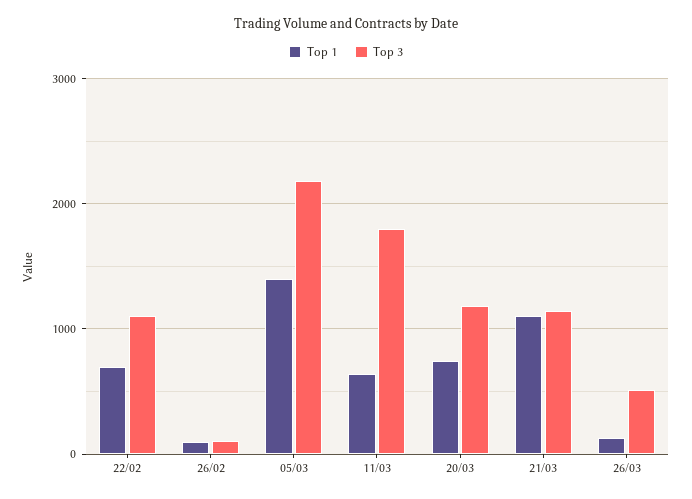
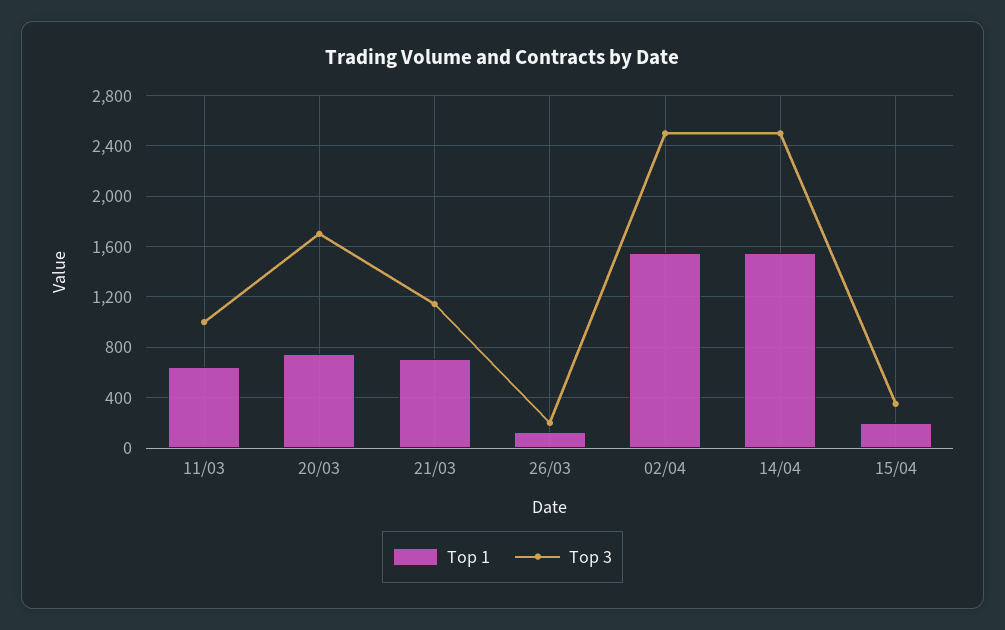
Top 1, 22/02: 700 -> none
Top 3, 22/02: 1100 -> none
Top 1, 26/02: 100 -> none
Top 3, 26/02: 100 -> none
Top 1, 05/03: 1400 -> none
Top 3, 05/03: 2200 -> none
Top 3, 11/03: 1800 -> 1000
Top 3, 20/03: 1200 -> 1700
Top 1, 21/03: 1100 -> 700
Top 3, 26/03: 500 -> 200
Top 1, 02/04: none -> 1550
Top 3, 02/04: none -> 2500
Top 1, 14/04: none -> 1550
Top 3, 14/04: none -> 2500
Top 1, 15/04: none -> 200
Top 3, 15/04: none -> 350

